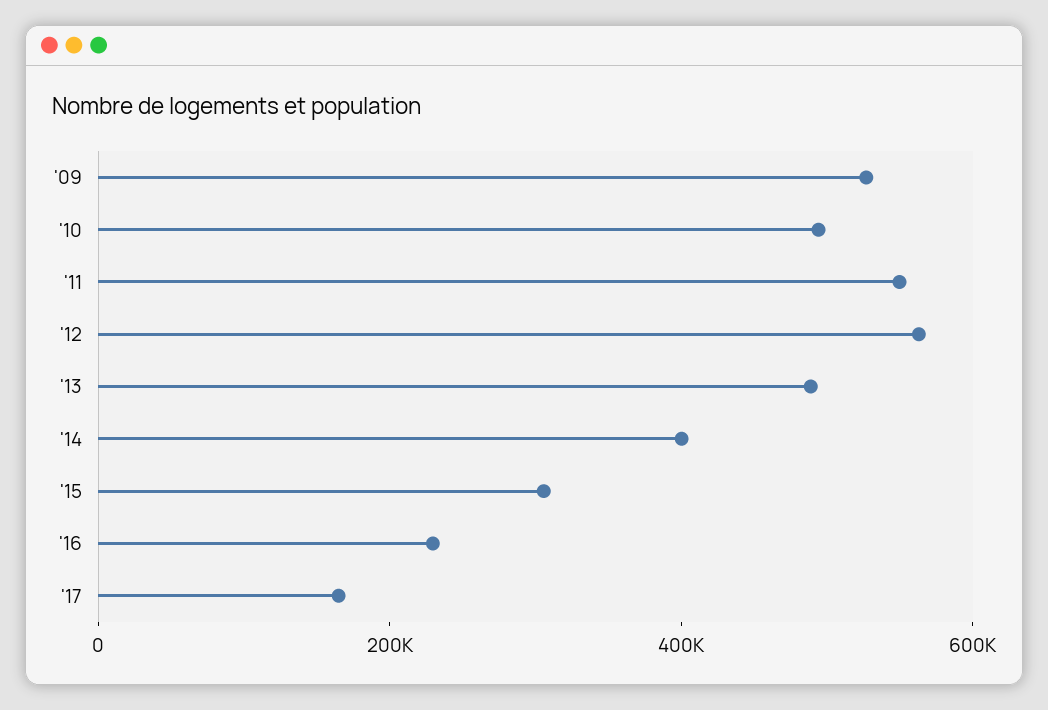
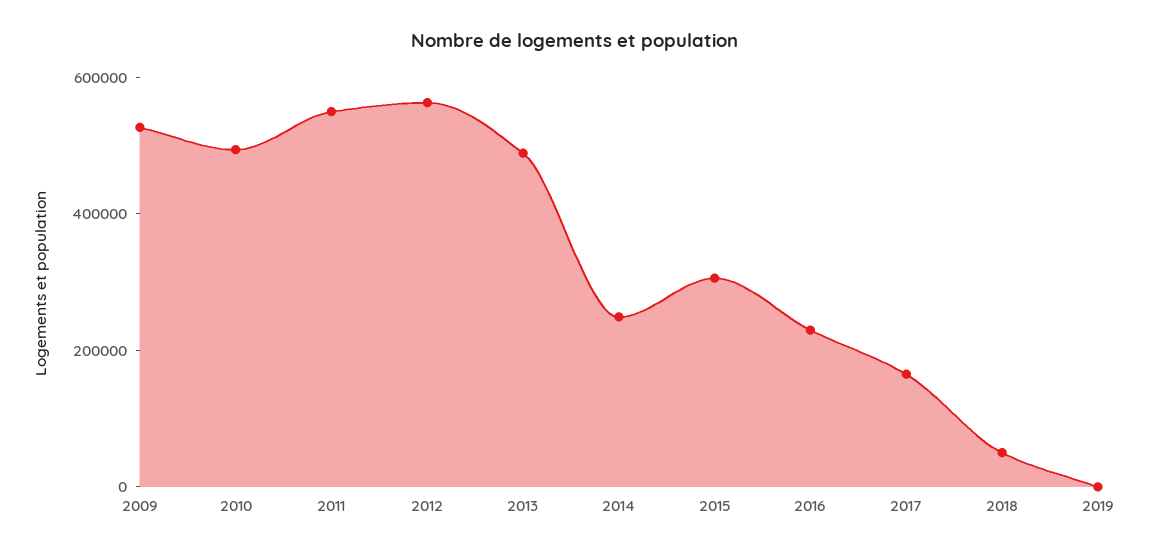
'14: 400000 -> 250000
2018: none -> 50000
2019: none -> 0

